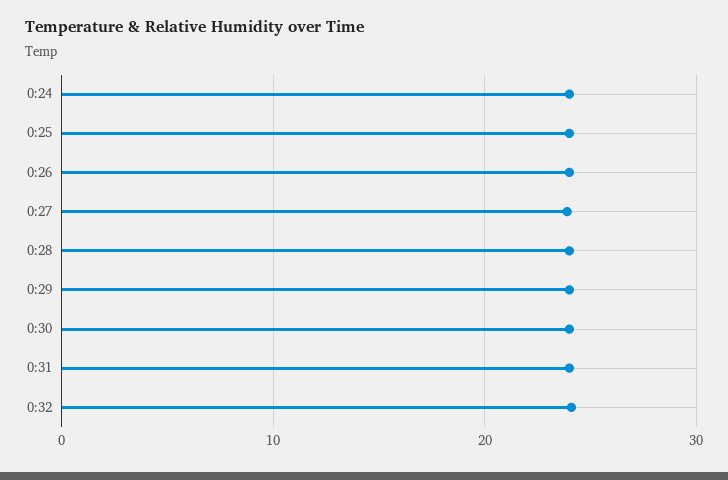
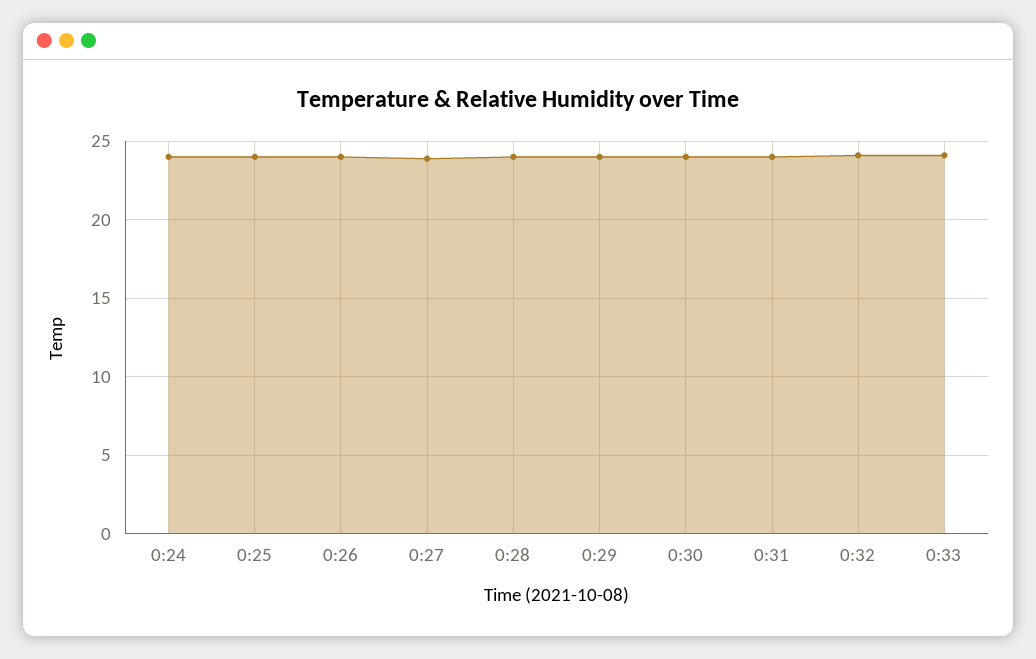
0:33: none -> 24

